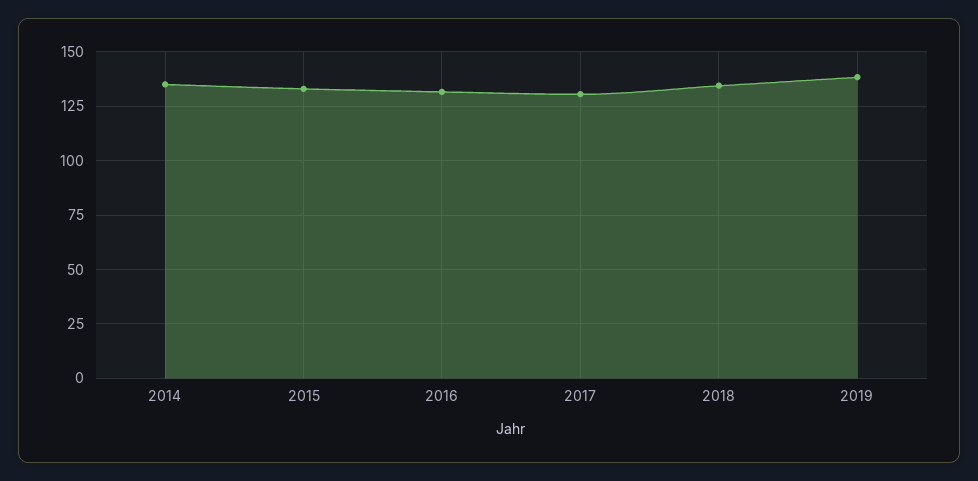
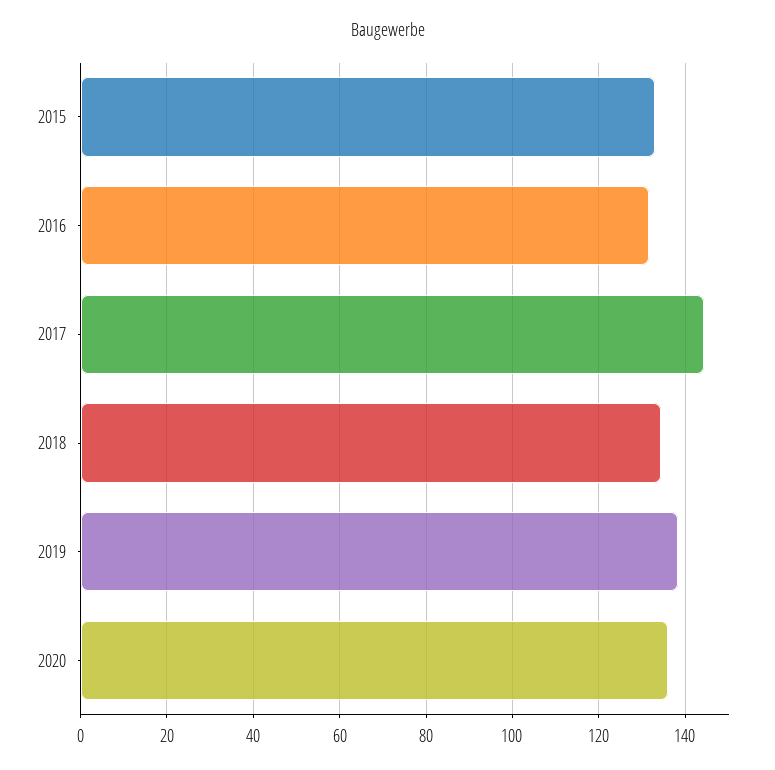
2014: 135 -> none
2017: 130 -> 144
2020: none -> 136

